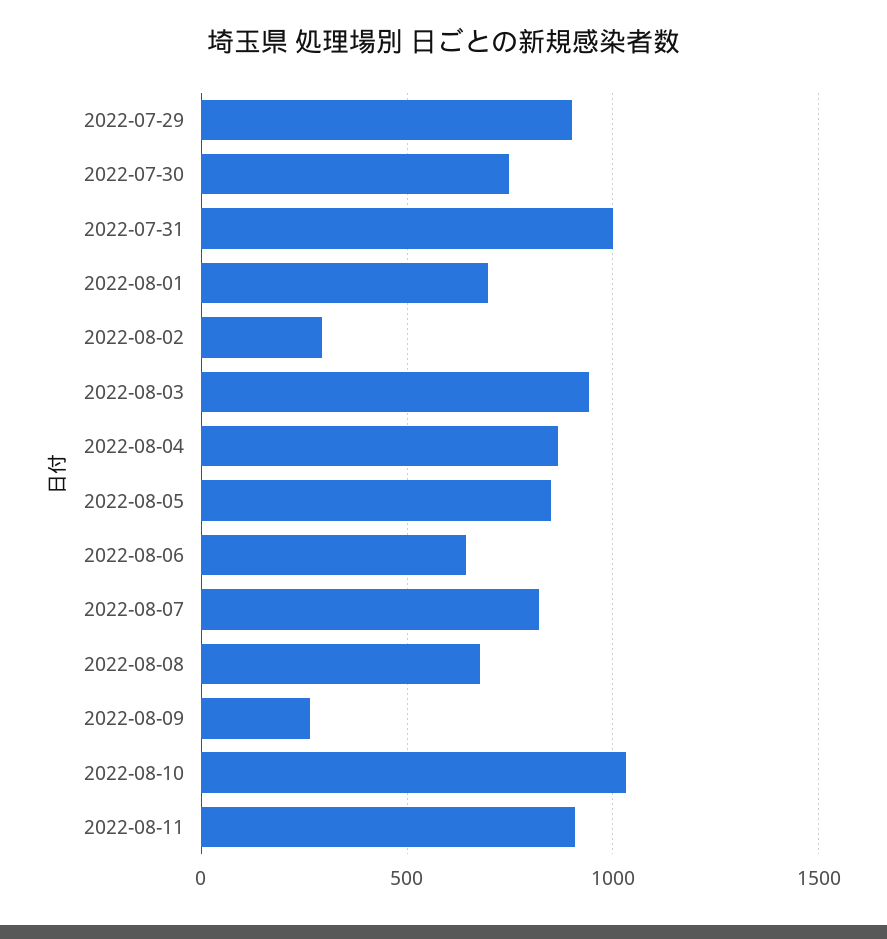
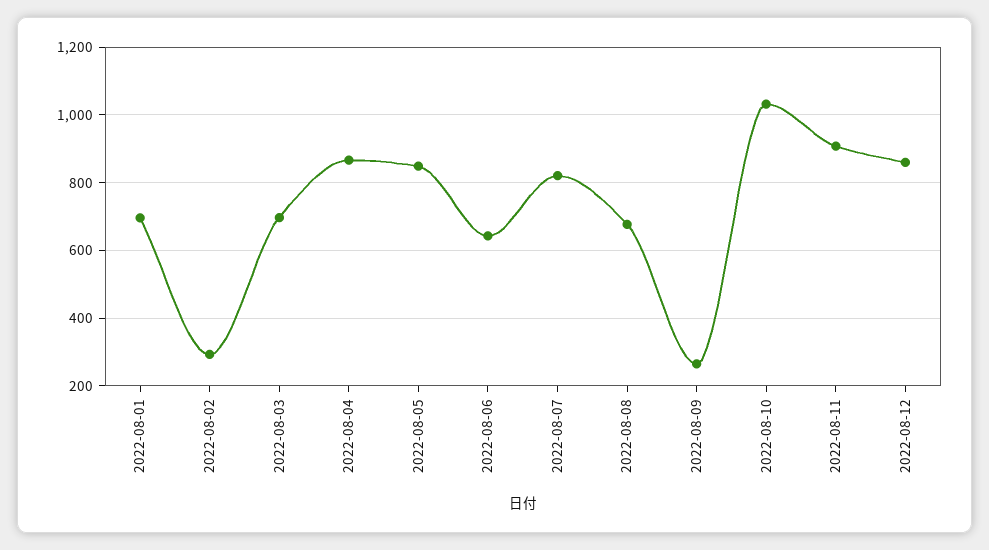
2022-07-29: 900 -> none
2022-07-30: 750 -> none
2022-07-31: 1000 -> none
2022-08-03: 950 -> 700
2022-08-12: none -> 860

